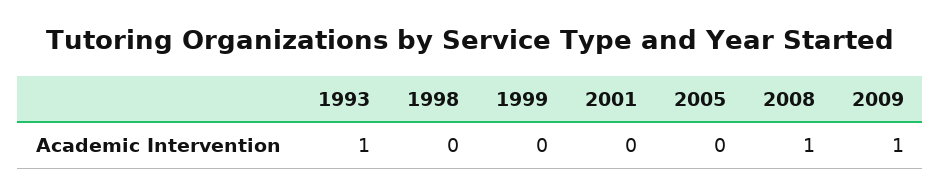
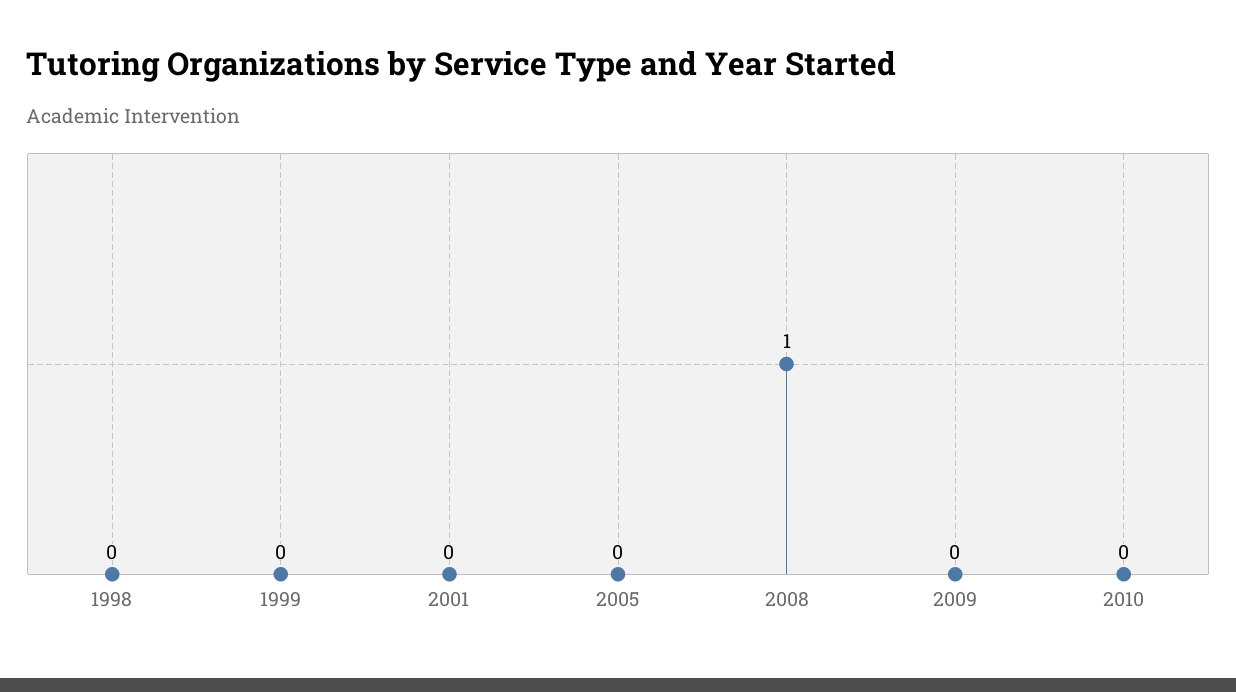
1993: 1 -> none
2009: 1 -> 0
2010: none -> 0

